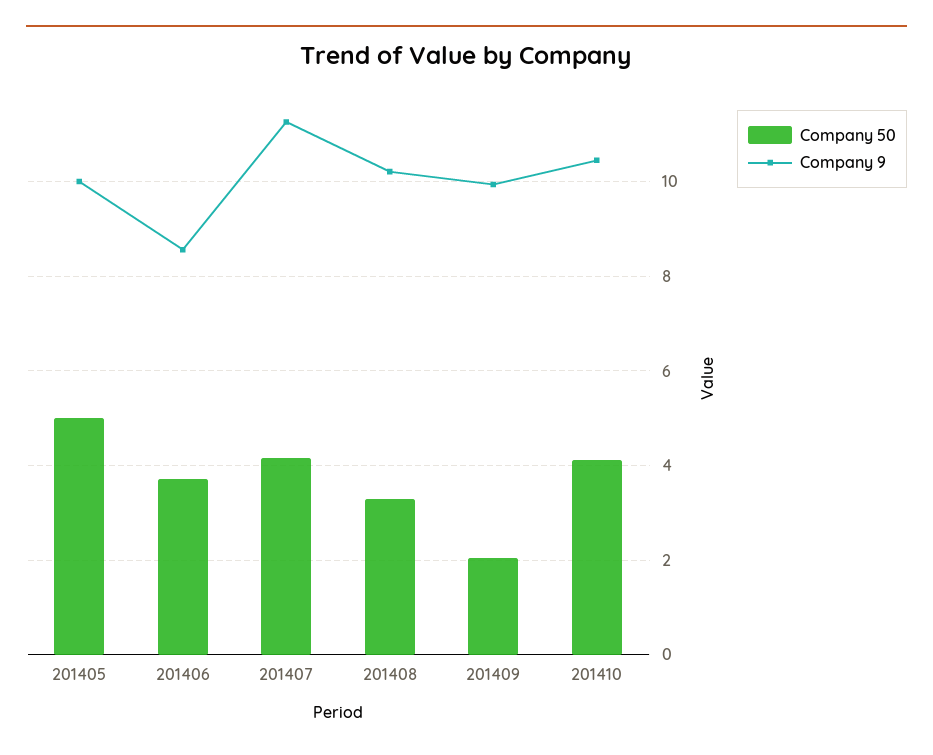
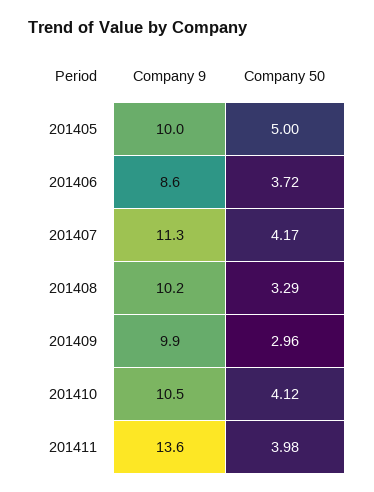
Company 50, 201409: 2 -> 2.96
Company 9, 201411: none -> 13.6
Company 50, 201411: none -> 3.98

